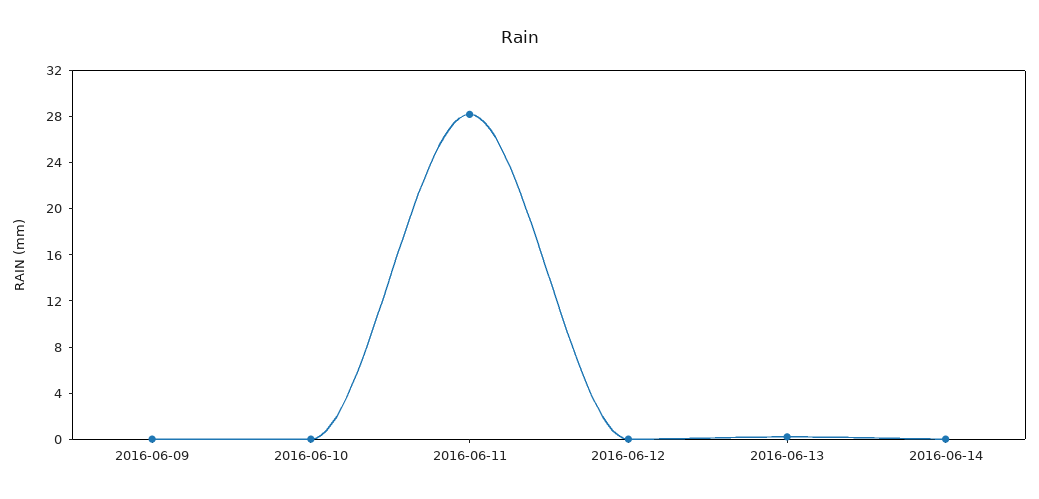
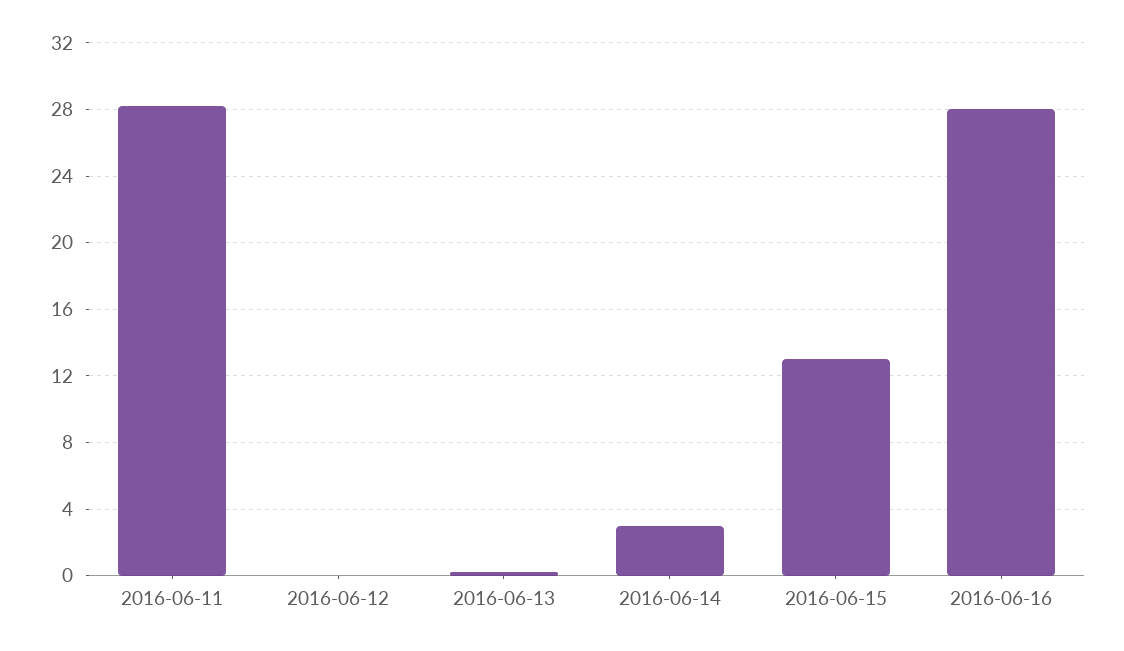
2016-06-09: 0 -> none
2016-06-10: 0 -> none
2016-06-14: 0 -> 3
2016-06-15: none -> 13
2016-06-16: none -> 28

